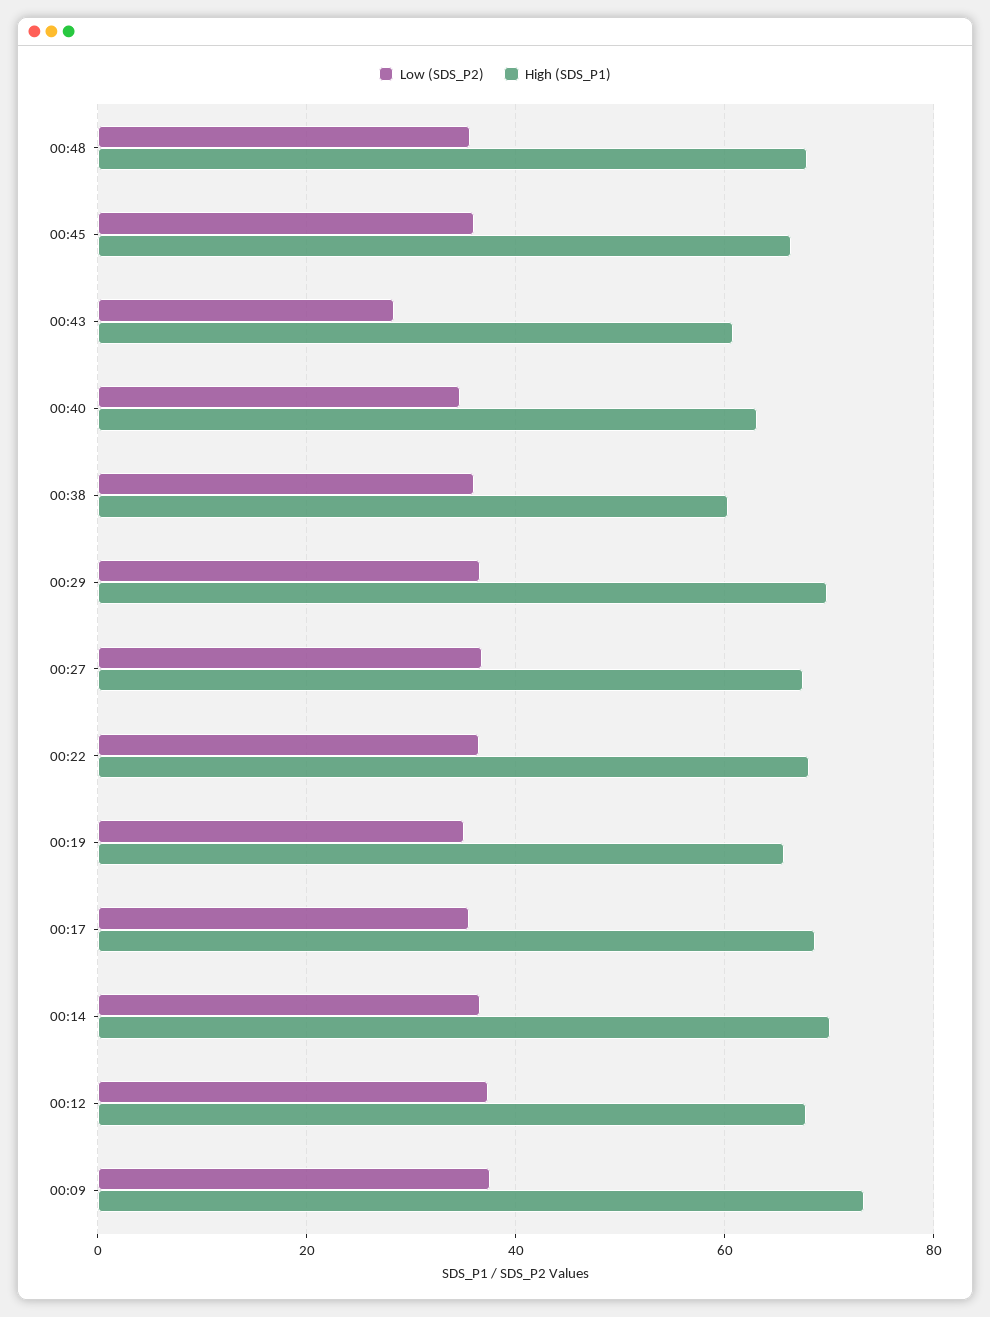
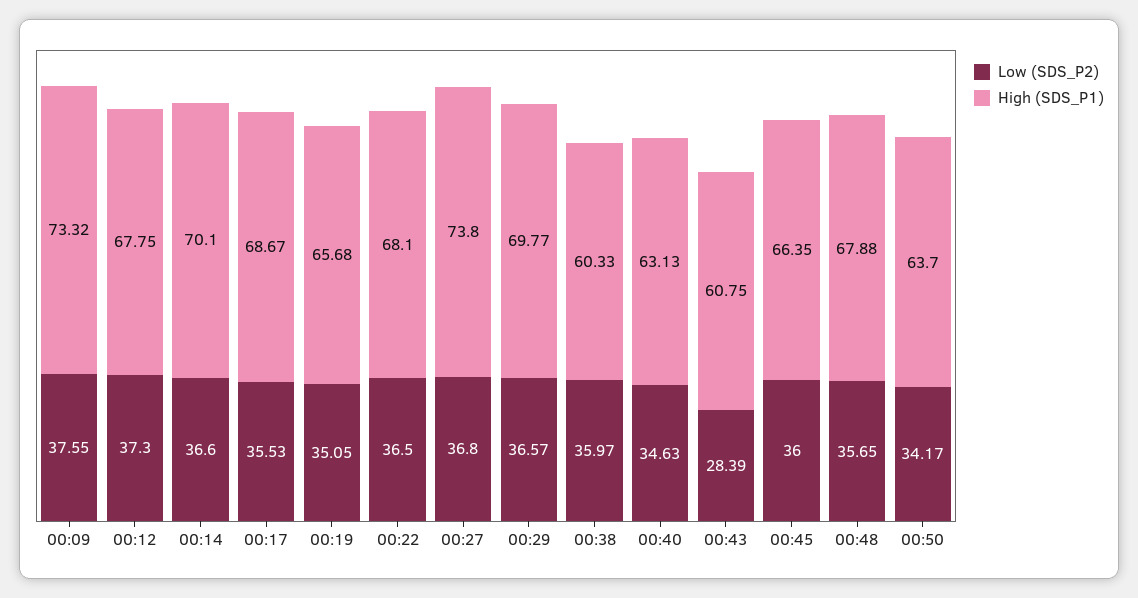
High (SDS_P1), 00:27: 68 -> 73.8
Low (SDS_P2), 00:50: none -> 34.17
High (SDS_P1), 00:50: none -> 63.7

